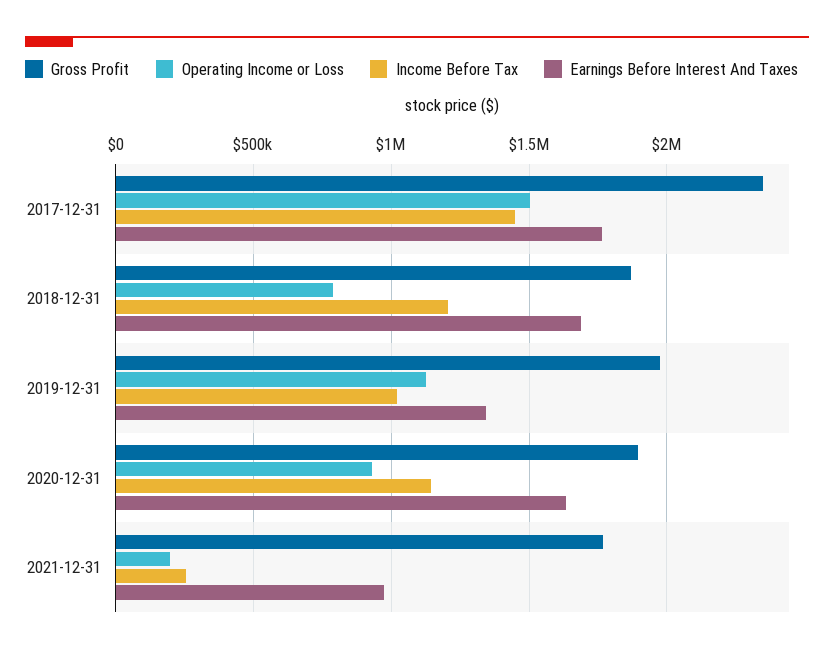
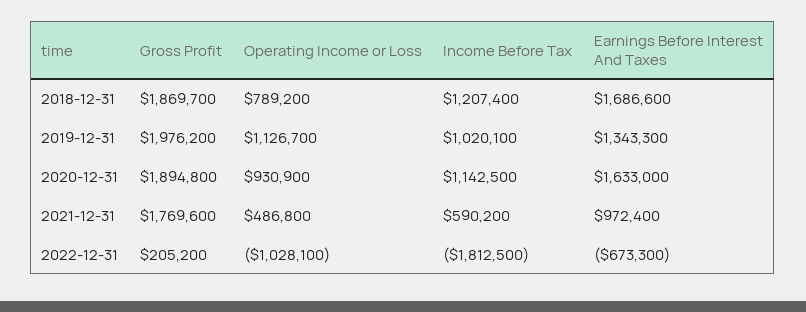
Gross Profit, 2017-12-31: 2350000 -> none
Operating Income or Loss, 2017-12-31: 1500000 -> none
Income Before Tax, 2017-12-31: 1450000 -> none
Earnings Before Interest And Taxes, 2017-12-31: 1750000 -> none
Operating Income or Loss, 2021-12-31: 200000 -> 486800
Income Before Tax, 2021-12-31: 250000 -> 590200
Gross Profit, 2022-12-31: none -> 205200
Operating Income or Loss, 2022-12-31: none -> -1028100
Income Before Tax, 2022-12-31: none -> -1812500
Earnings Before Interest And Taxes, 2022-12-31: none -> -673300

